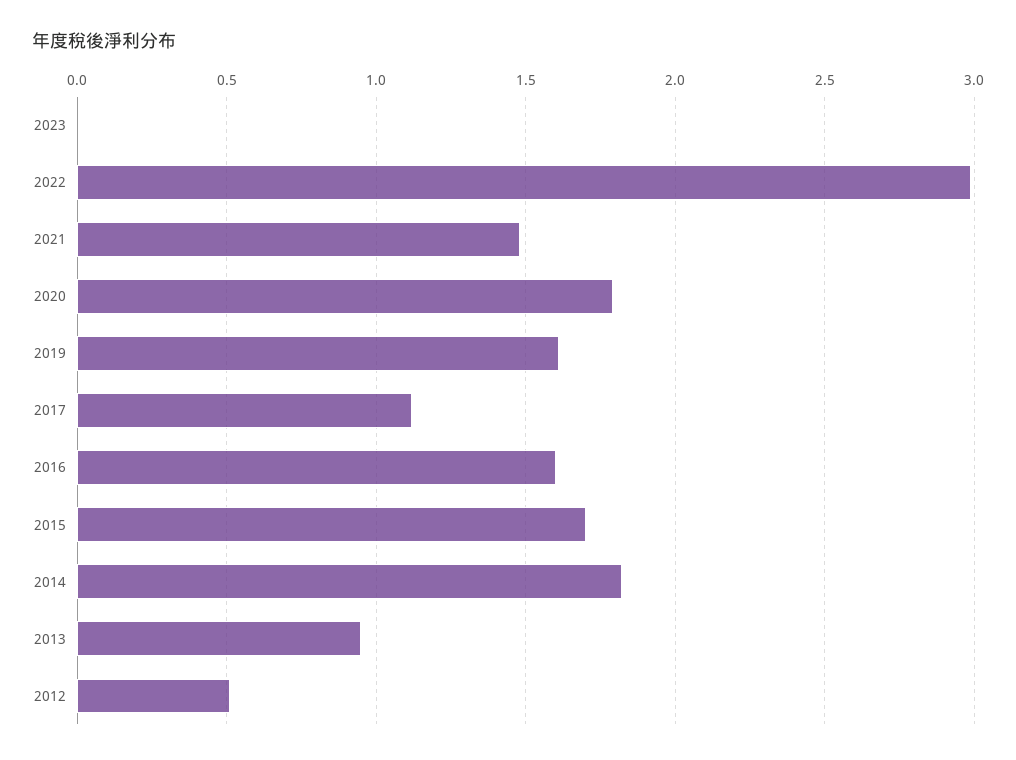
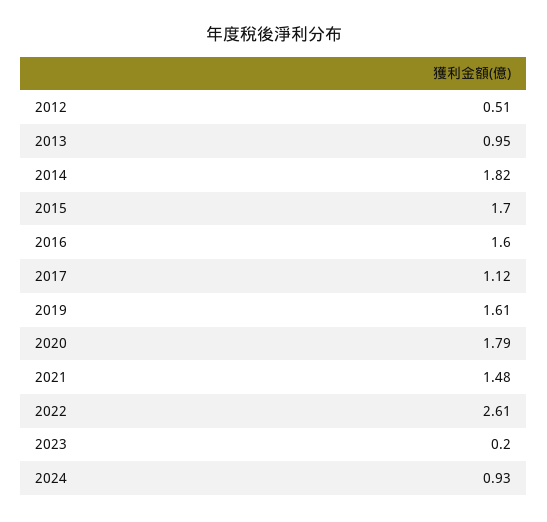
2023: 0 -> 0.2
2022: 3 -> 2.61
2024: none -> 0.93

